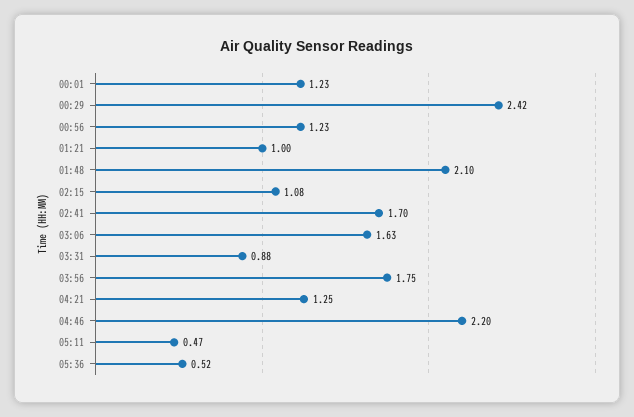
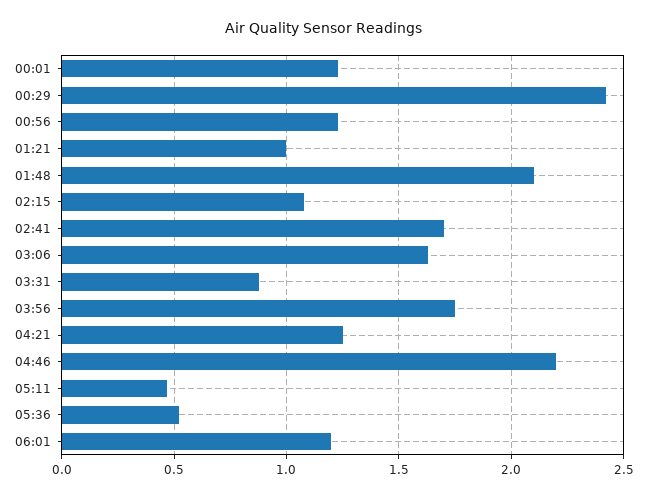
06:01: none -> 1.2

